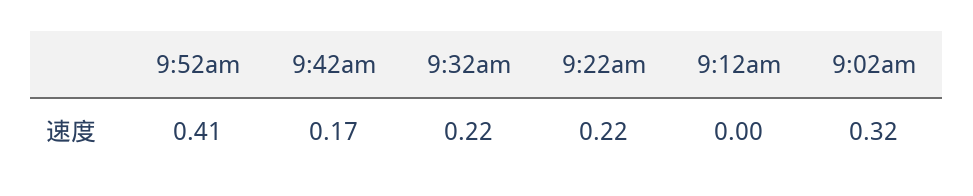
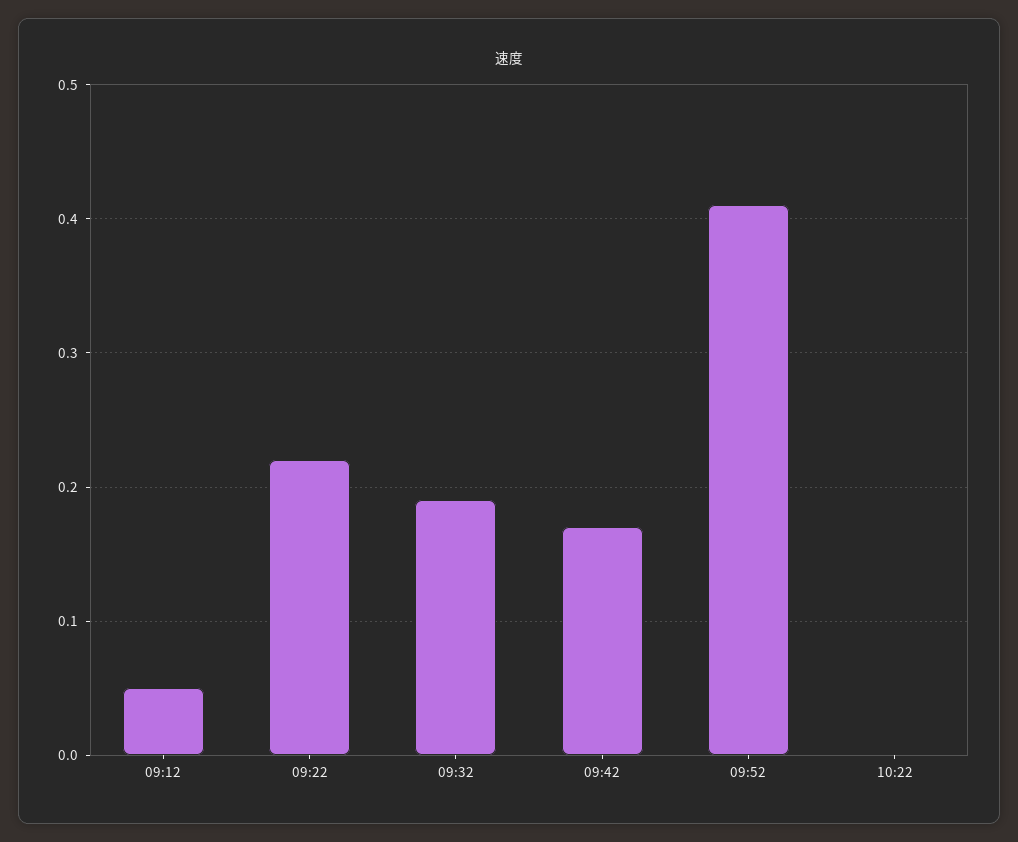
9:32am: 0.22 -> 0.19
9:12am: 0 -> 0.05
9:02am: 0.32 -> none
10:22: none -> 0

